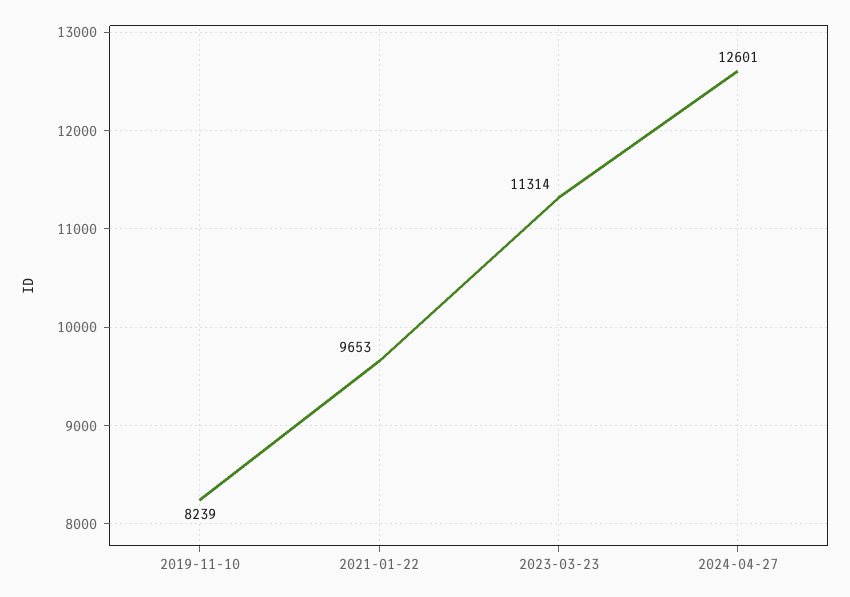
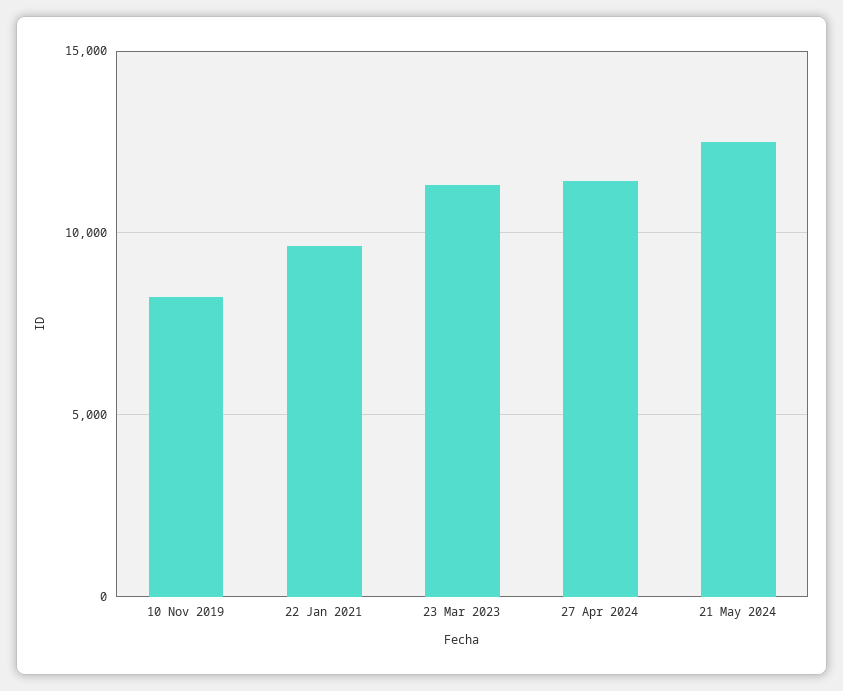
2024-04-27: 12601 -> 11500
21 May 2024: none -> 12500

